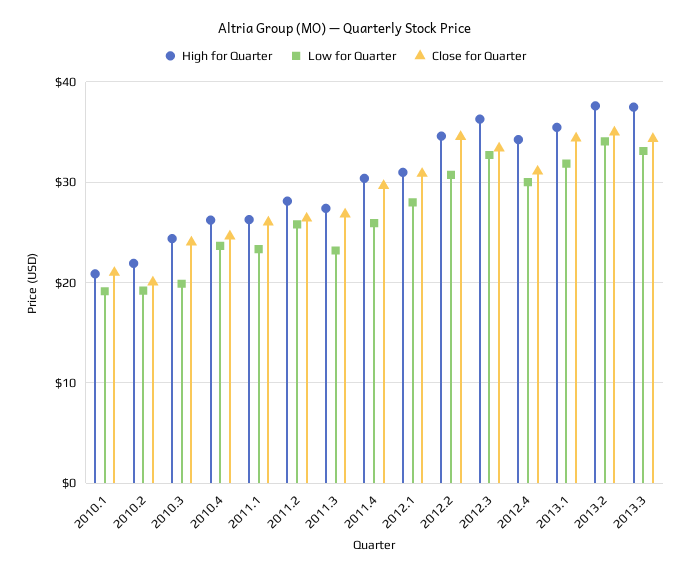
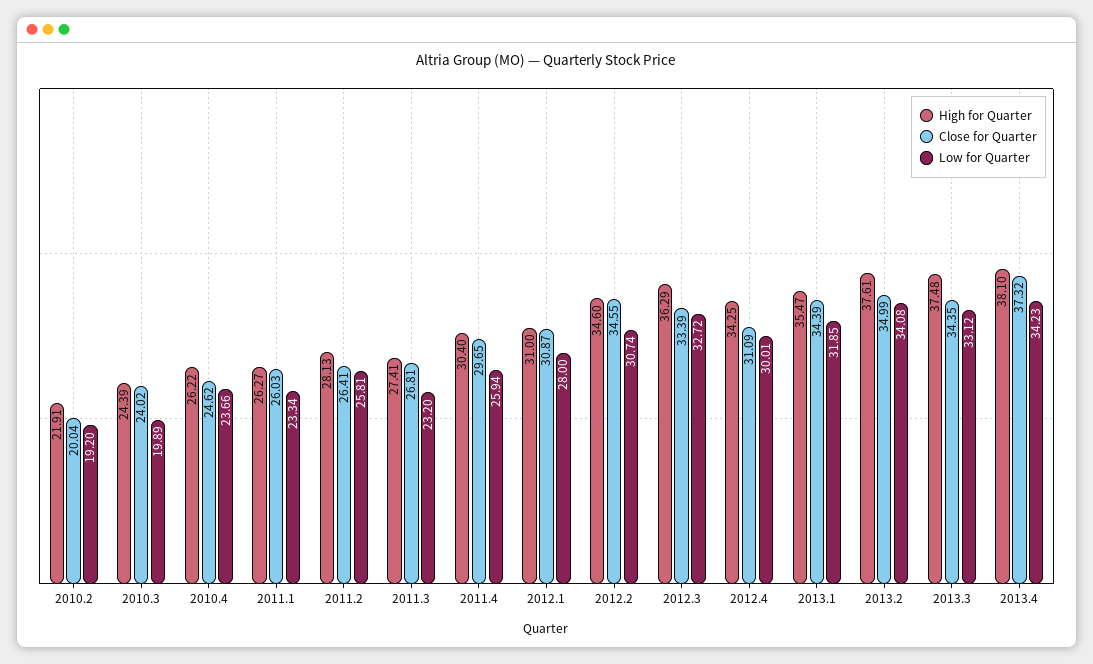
High for Quarter, 2010.1: 21 -> none
Low for Quarter, 2010.1: 19 -> none
Close for Quarter, 2010.1: 21 -> none
High for Quarter, 2013.4: none -> 38.1
Close for Quarter, 2013.4: none -> 37.32
Low for Quarter, 2013.4: none -> 34.23

